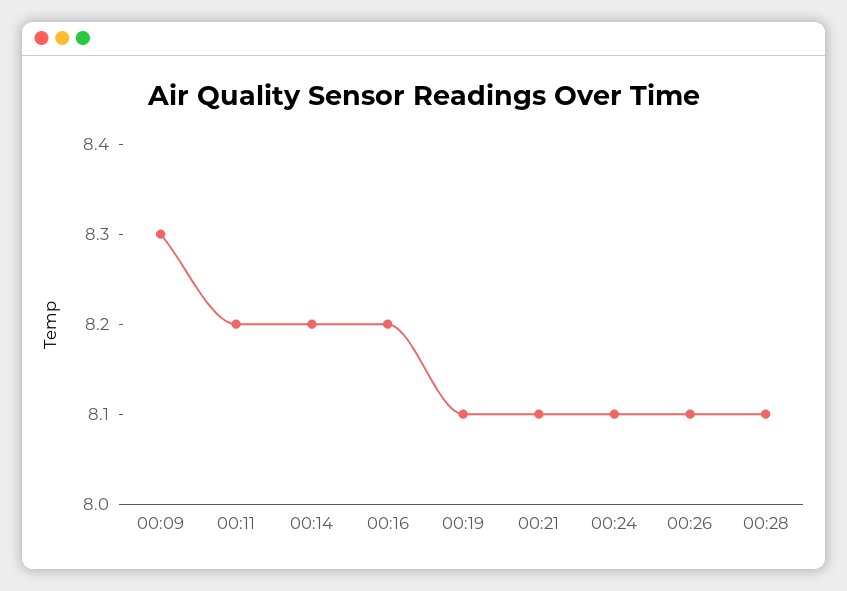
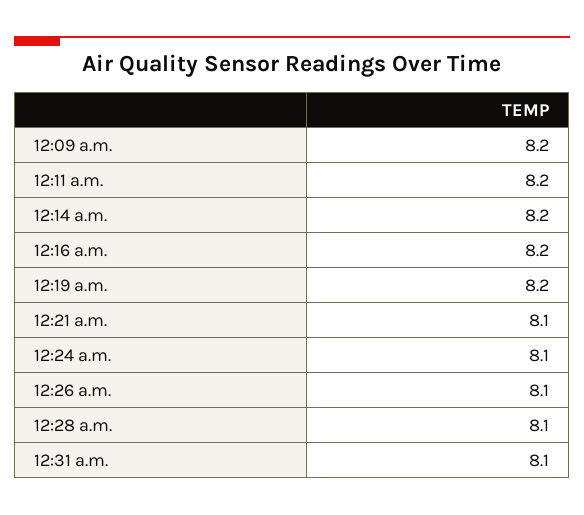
00:09: 8.3 -> 8.2
00:19: 8.1 -> 8.2
12:31 a.m.: none -> 8.1

